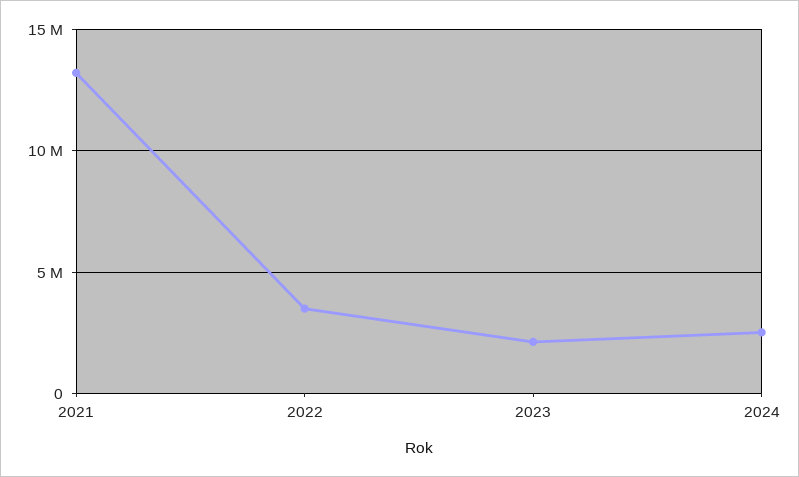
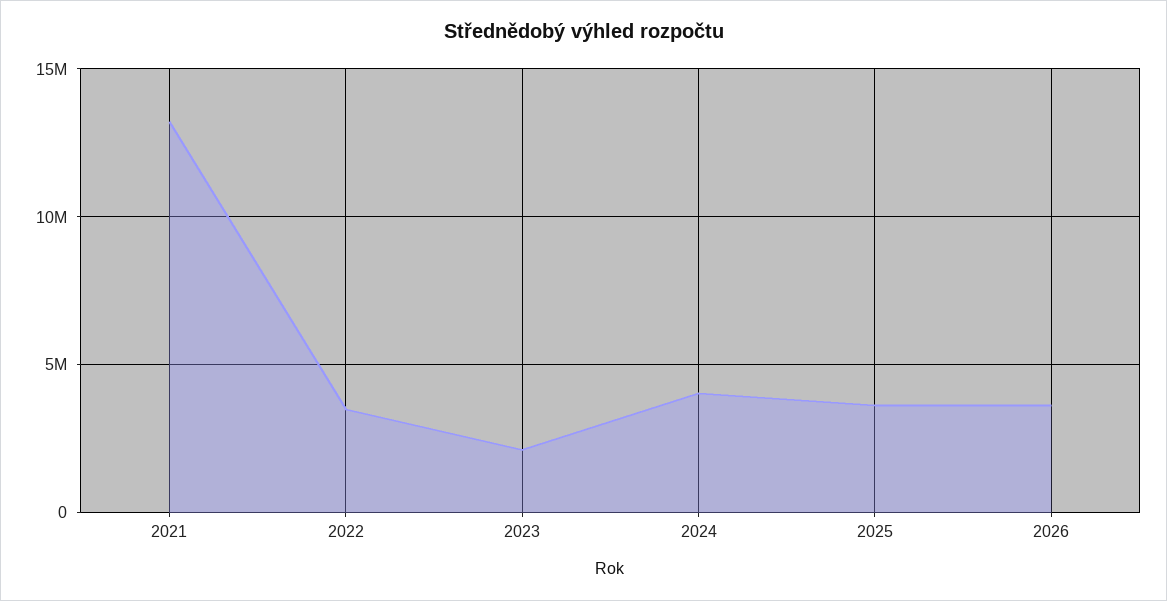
2024: 2500000 -> 4000000
2025: none -> 3500000
2026: none -> 3500000

